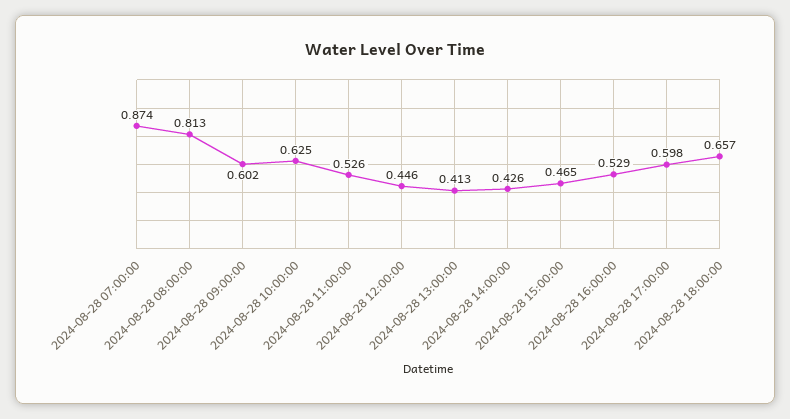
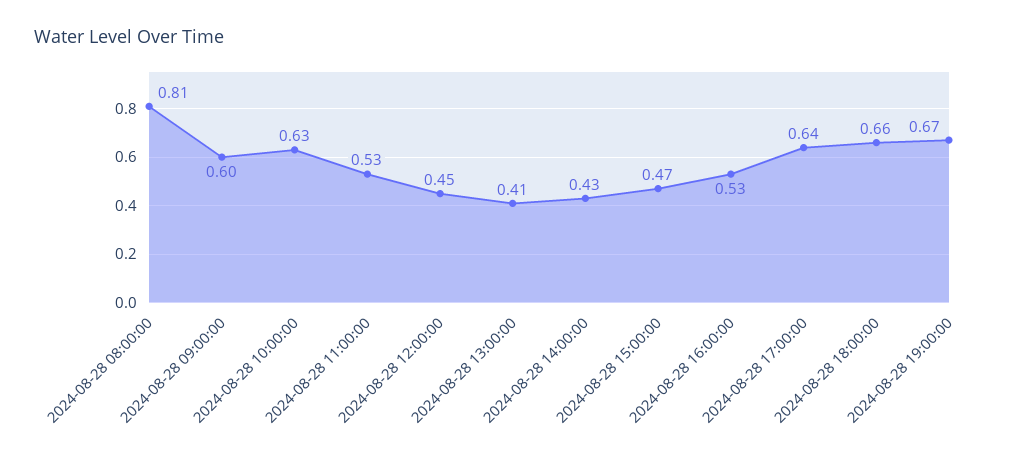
2024-08-28 07:00:00: 0.874 -> none
2024-08-28 17:00:00: 0.598 -> 0.64
2024-08-28 19:00:00: none -> 0.67

